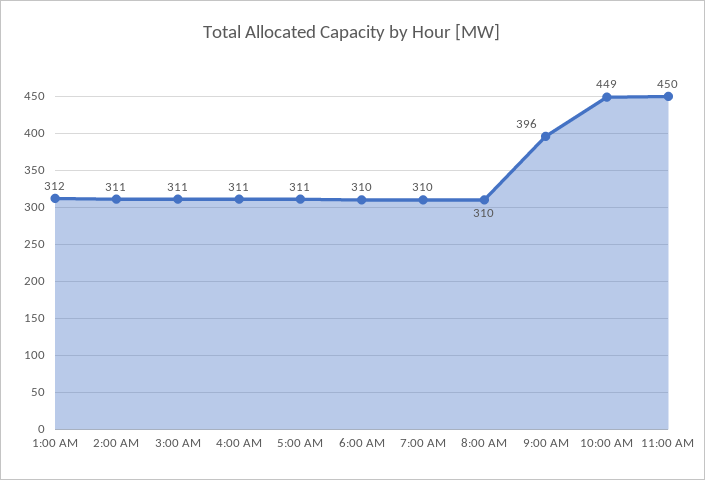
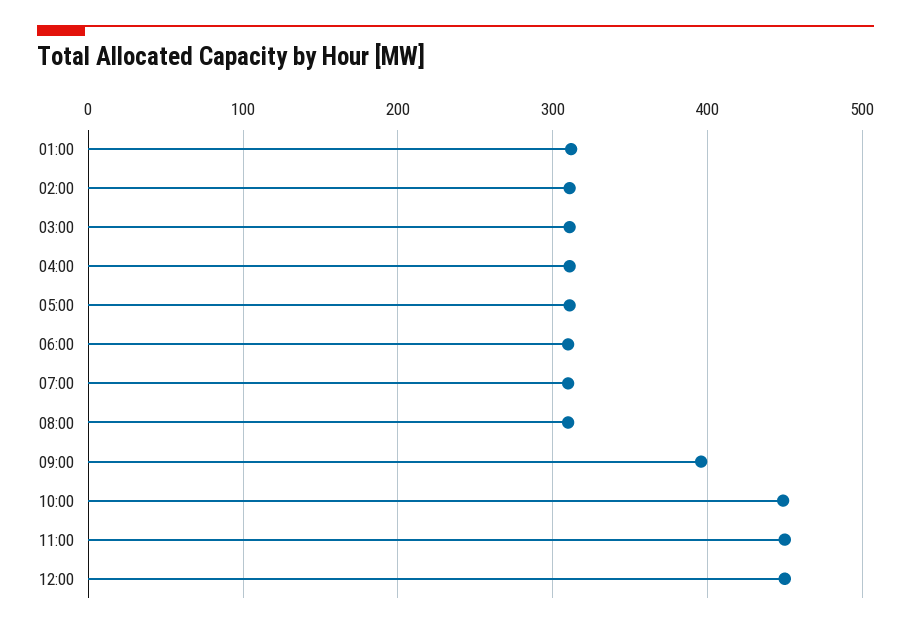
12:00: none -> 450

